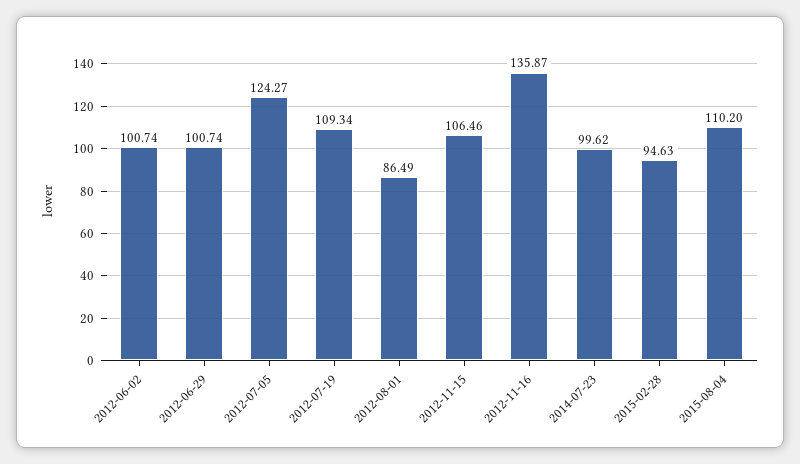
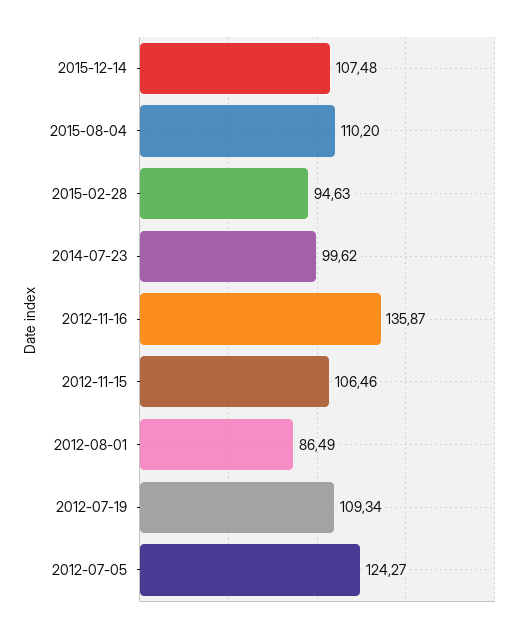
2012-06-02: 100.74 -> none
2012-06-29: 100.74 -> none
2015-12-14: none -> 107.48

